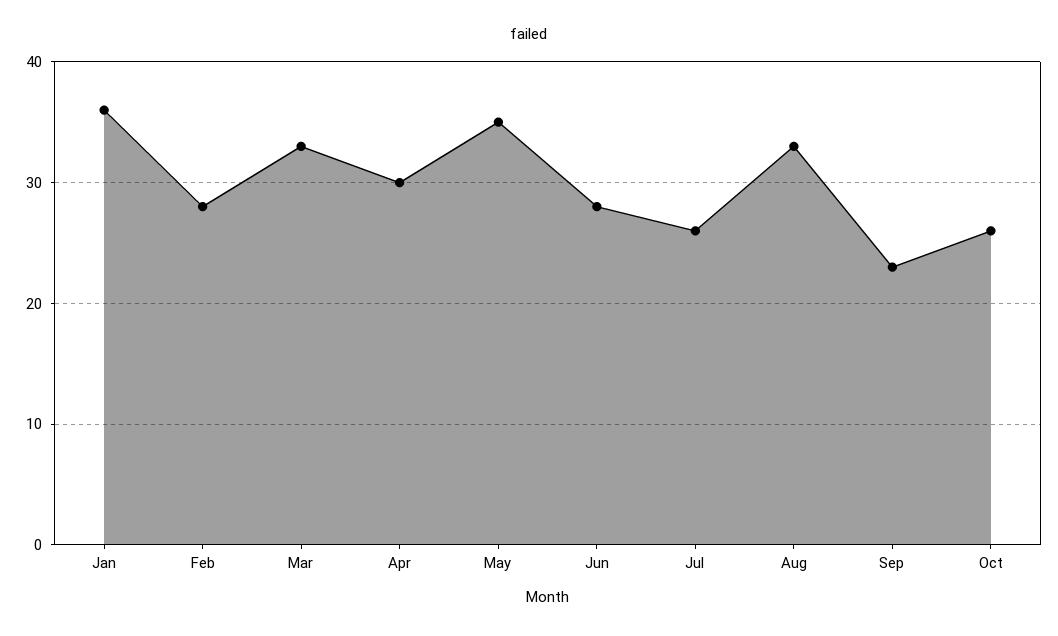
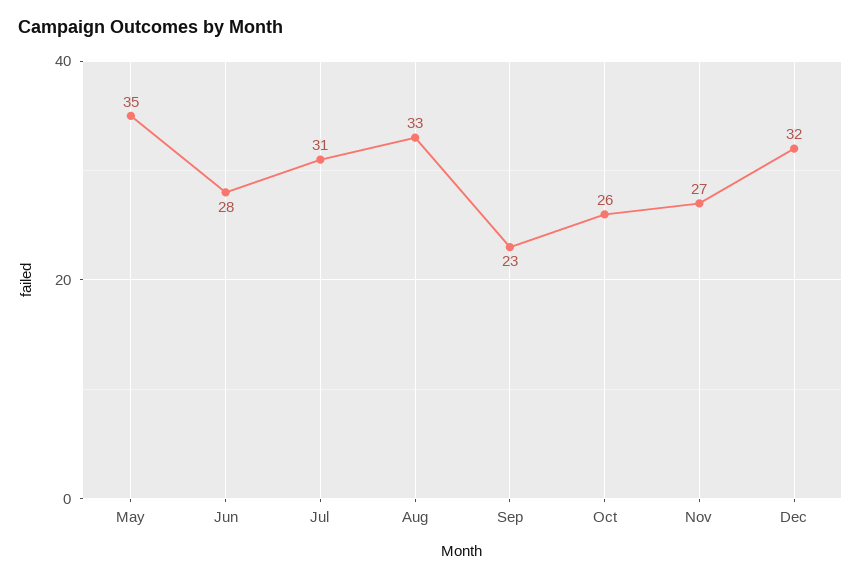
Jan: 36 -> none
Feb: 28 -> none
Mar: 33 -> none
Apr: 30 -> none
Jul: 26 -> 31
Nov: none -> 27
Dec: none -> 32

